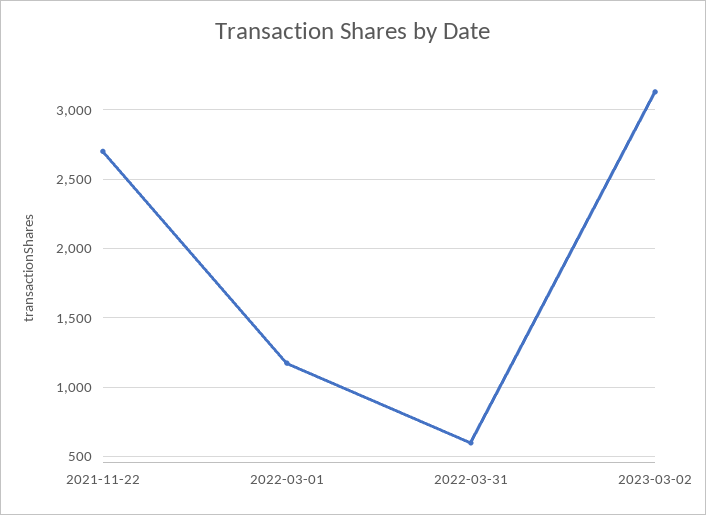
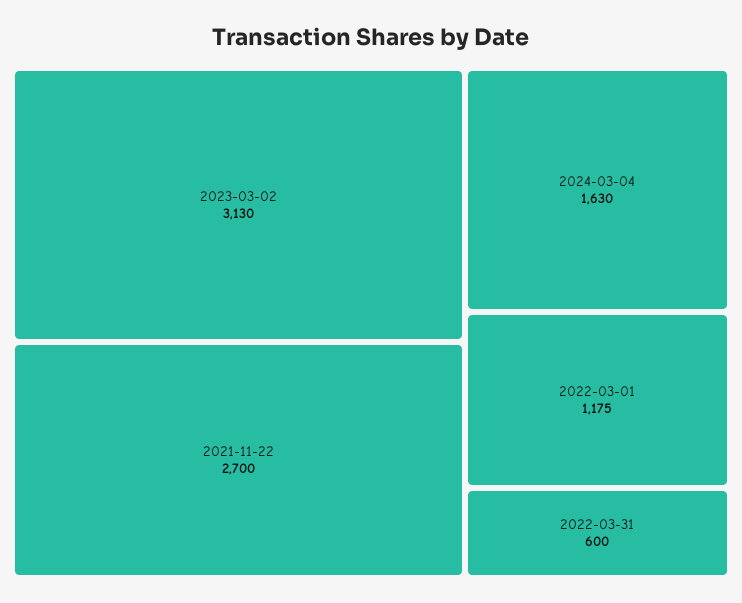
2024-03-04: none -> 1630

